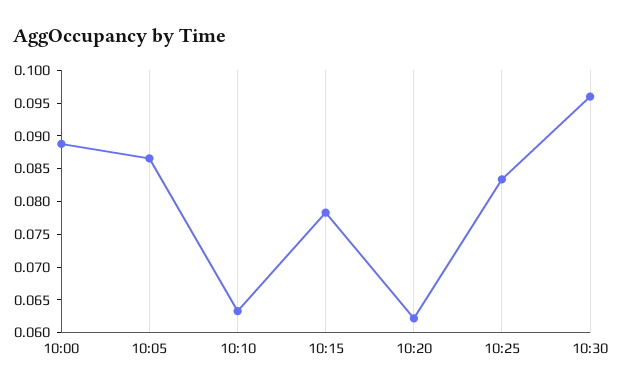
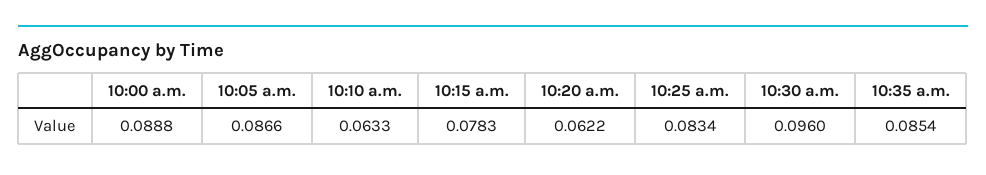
10:35 a.m.: none -> 0.0854

